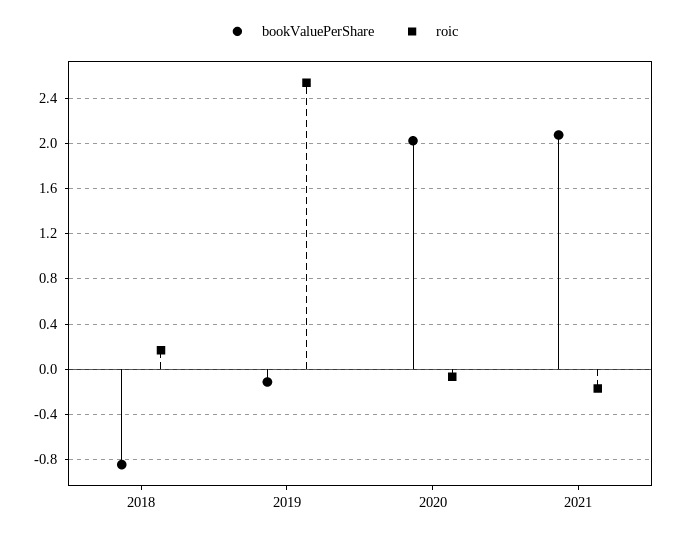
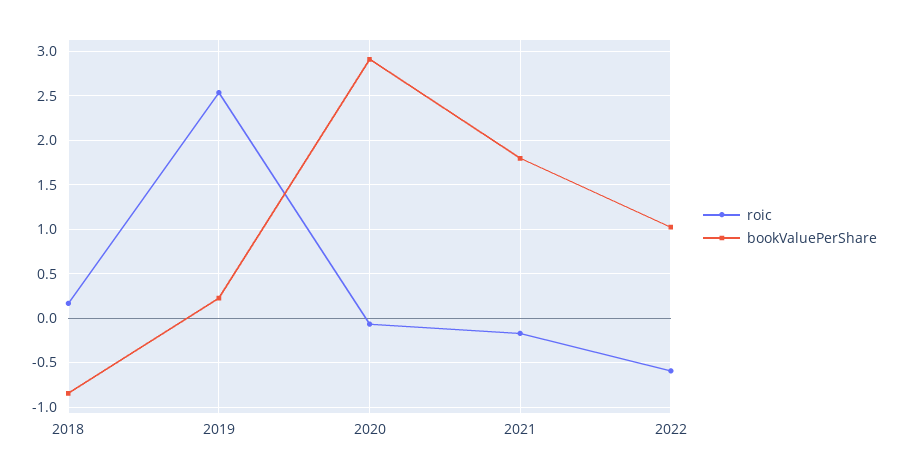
bookValuePerShare, 2019: -0.1 -> 0.2
bookValuePerShare, 2020: 2 -> 2.9
bookValuePerShare, 2021: 2.1 -> 1.8
roic, 2022: none -> -0.6
bookValuePerShare, 2022: none -> 1

